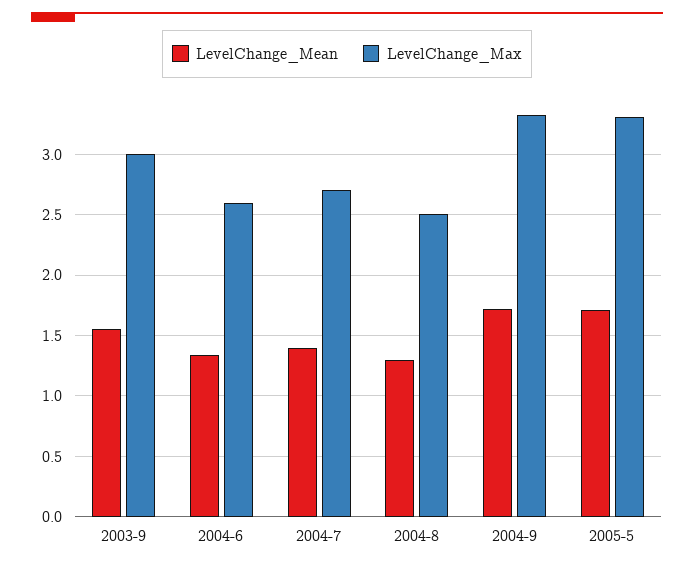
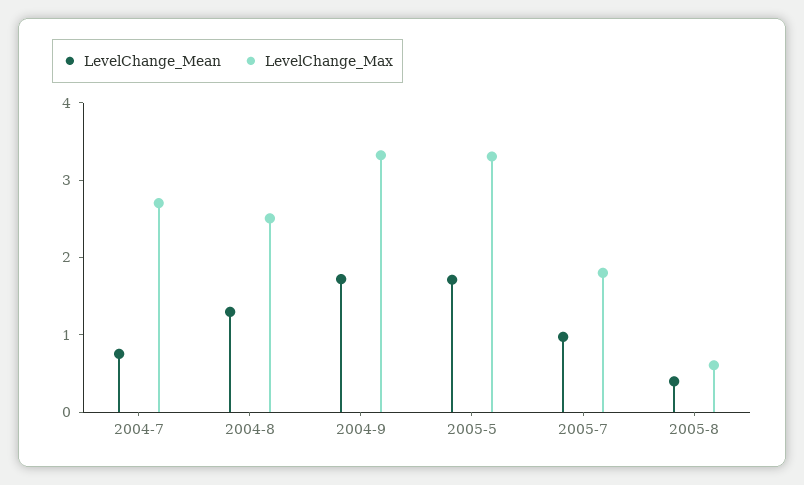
LevelChange_Mean, 2003-9: 1.55 -> none
LevelChange_Max, 2003-9: 3 -> none
LevelChange_Mean, 2004-6: 1.35 -> none
LevelChange_Max, 2004-6: 2.6 -> none
LevelChange_Mean, 2004-7: 1.4 -> 0.8
LevelChange_Mean, 2005-7: none -> 1
LevelChange_Max, 2005-7: none -> 1.8
LevelChange_Mean, 2005-8: none -> 0.4
LevelChange_Max, 2005-8: none -> 0.6

